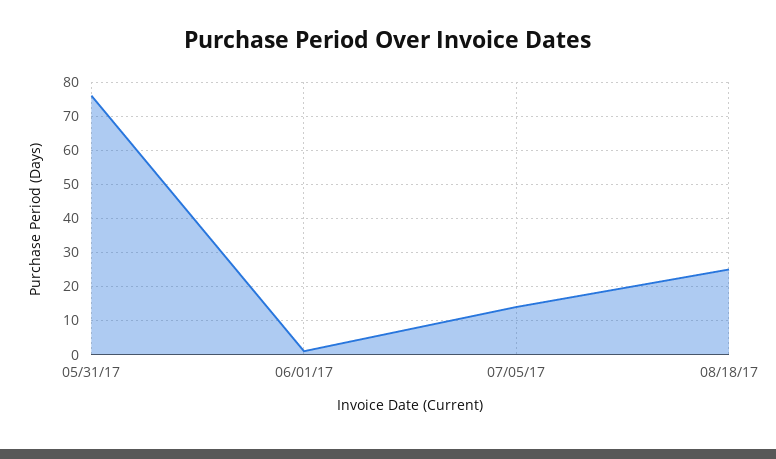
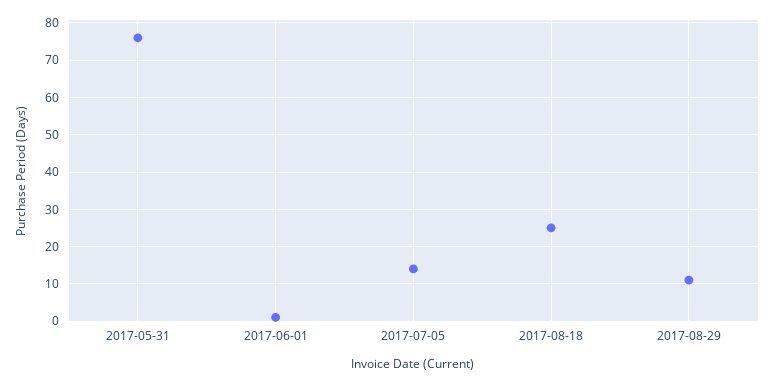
2017-08-29: none -> 10

